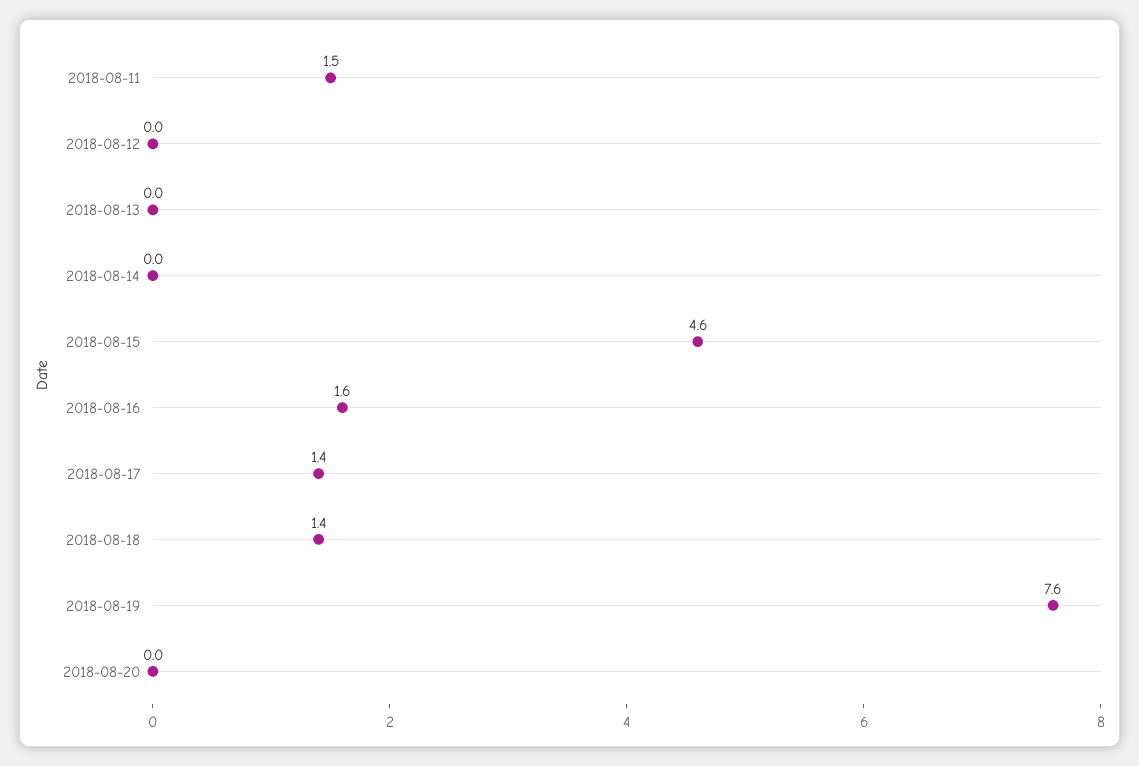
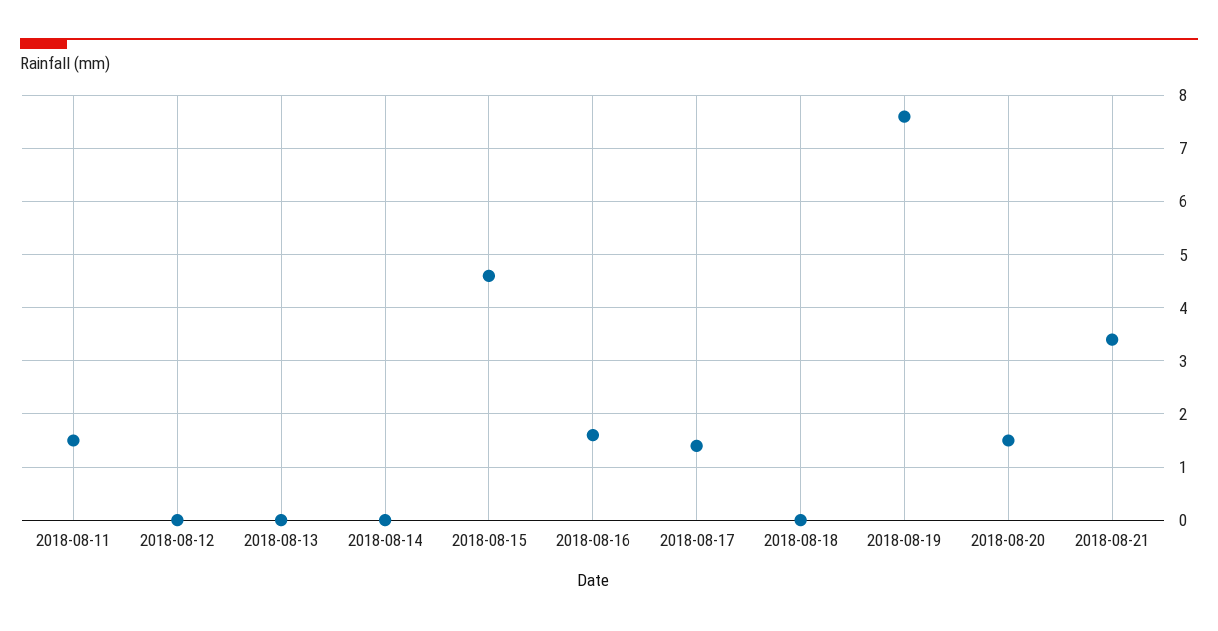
2018-08-18: 1.4 -> 0
2018-08-20: 0 -> 1.5
2018-08-21: none -> 3.5

